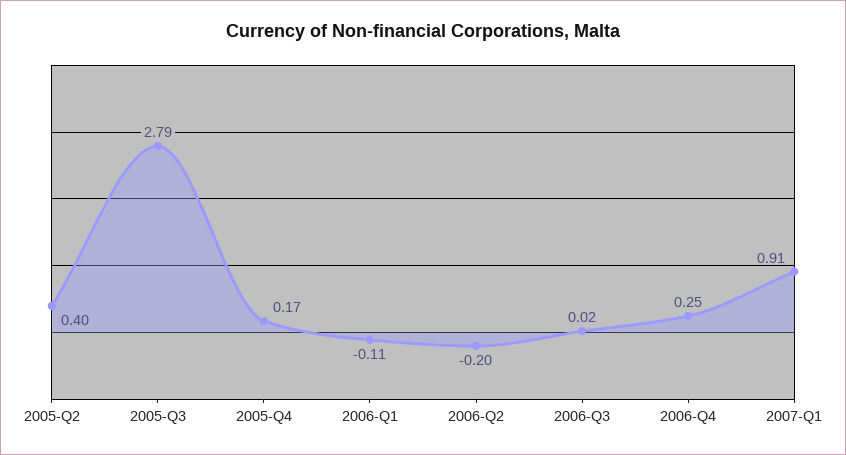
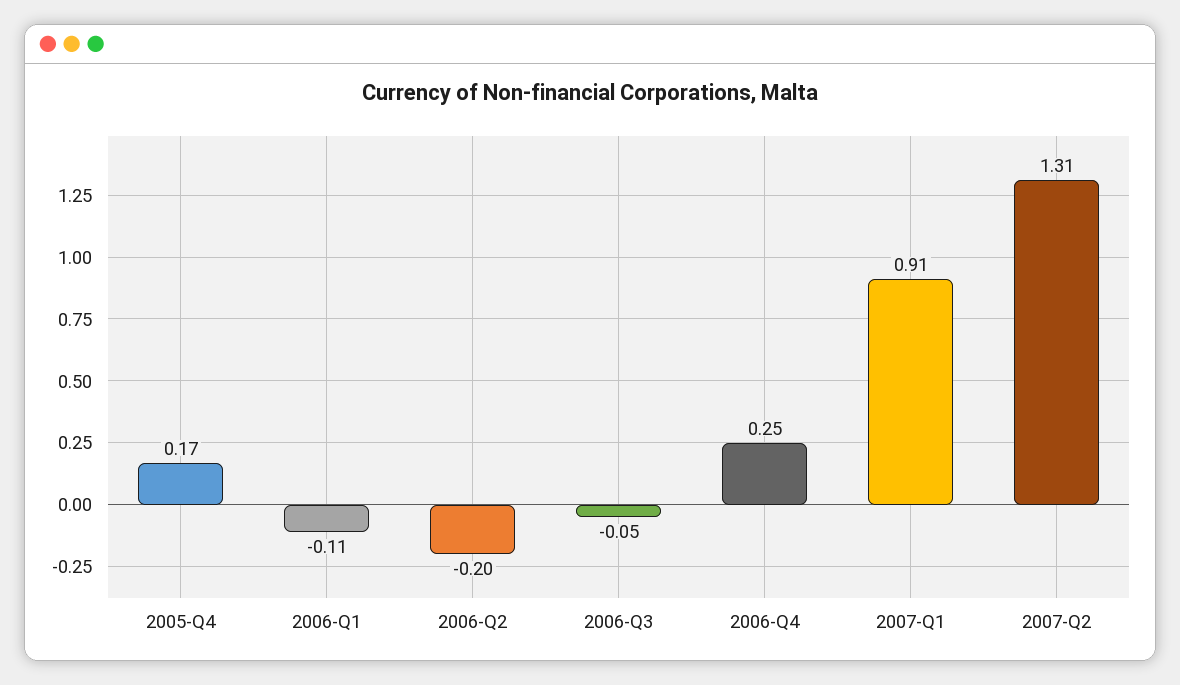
2005-Q2: 0.4 -> none
2005-Q3: 2.79 -> none
2006-Q3: 0.02 -> -0.05
2007-Q2: none -> 1.31

